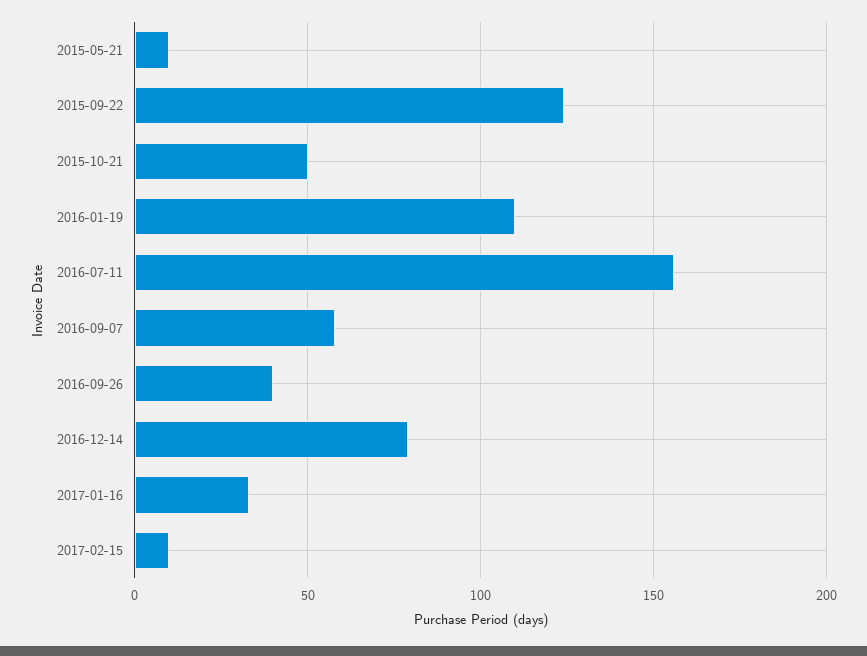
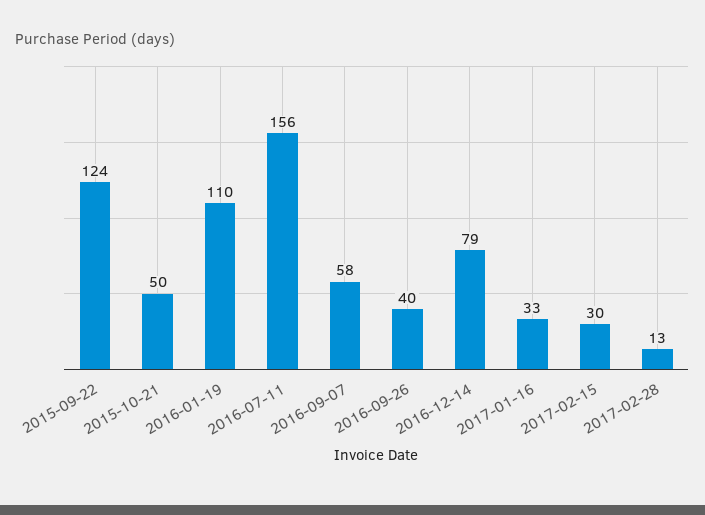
2015-05-21: 10 -> none
2017-02-15: 10 -> 30
2017-02-28: none -> 13

